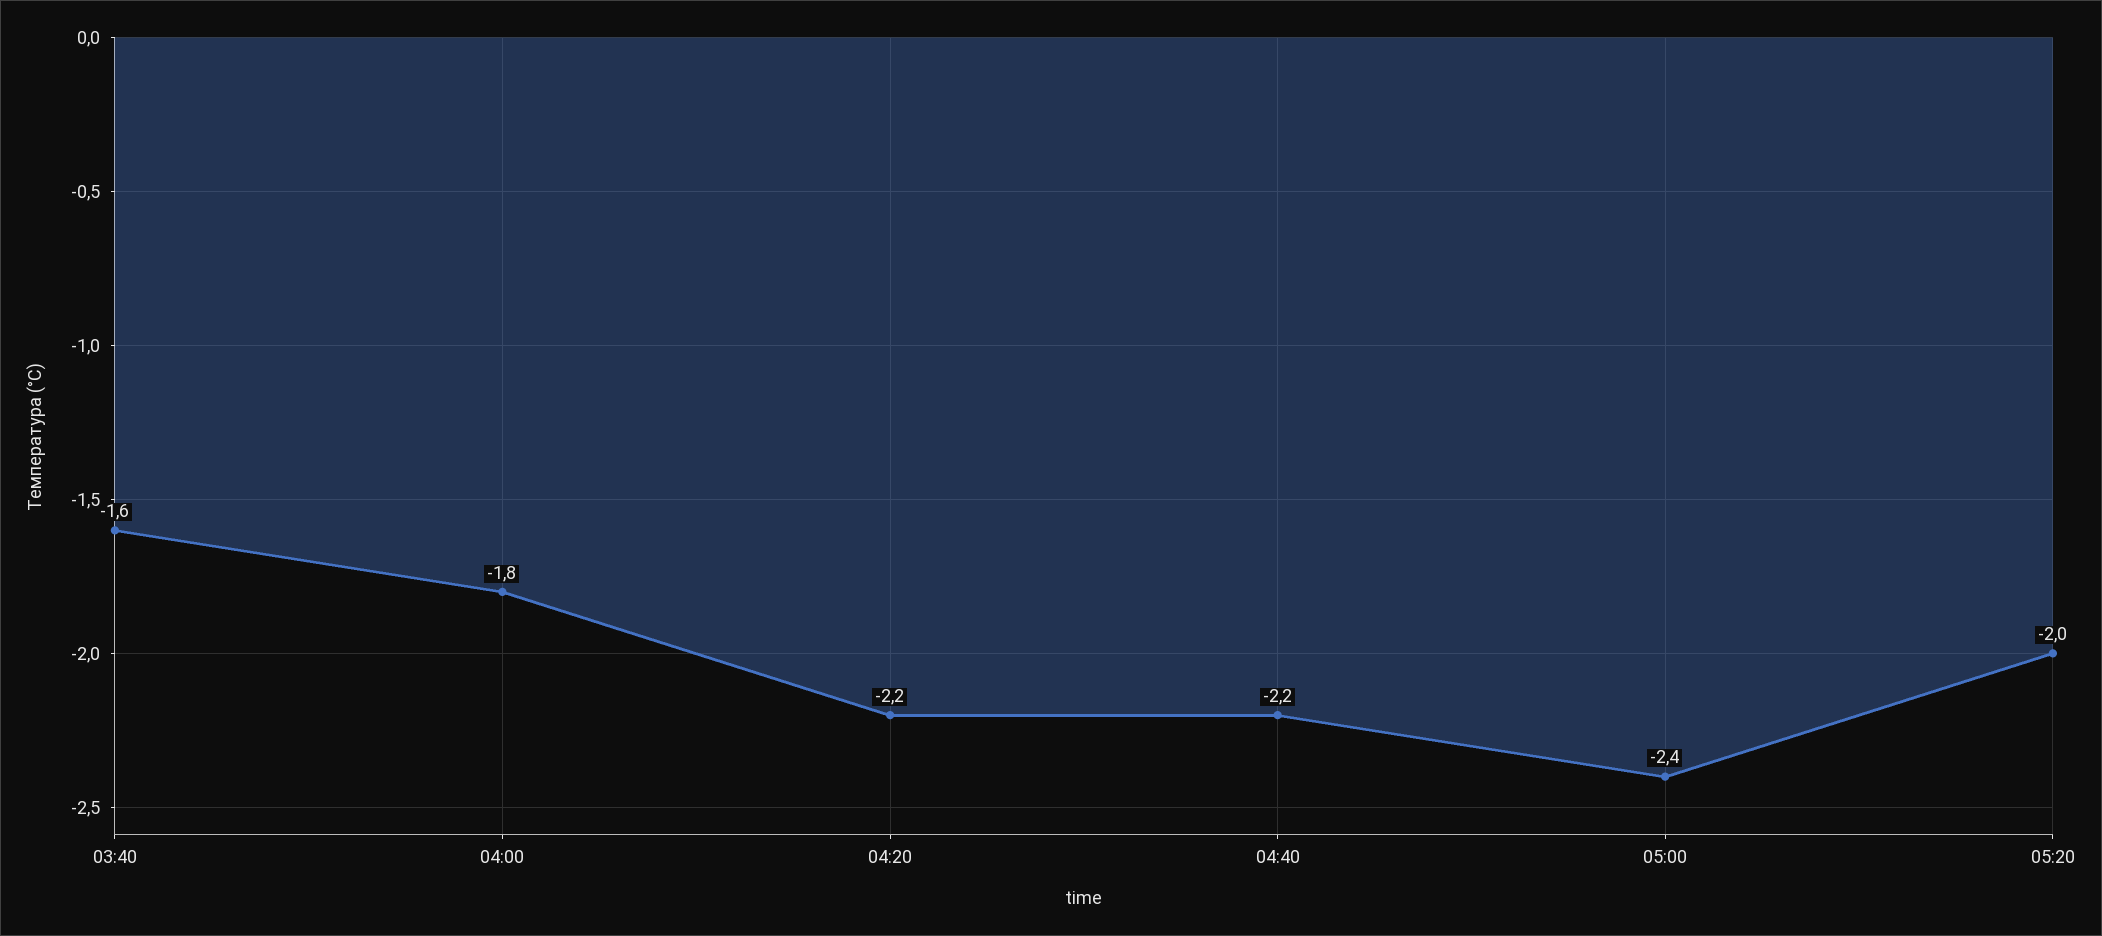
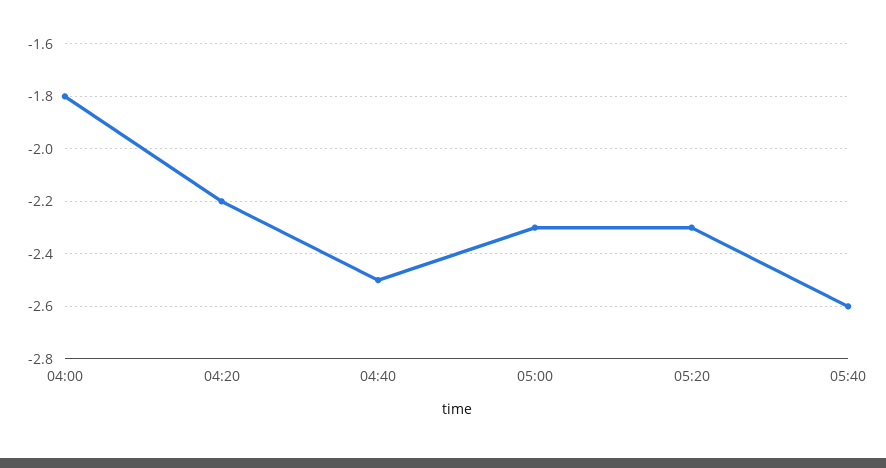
03:40: -1.6 -> none
04:40: -2.2 -> -2.5
05:00: -2.4 -> -2.3
05:20: -2 -> -2.3
05:40: none -> -2.6

